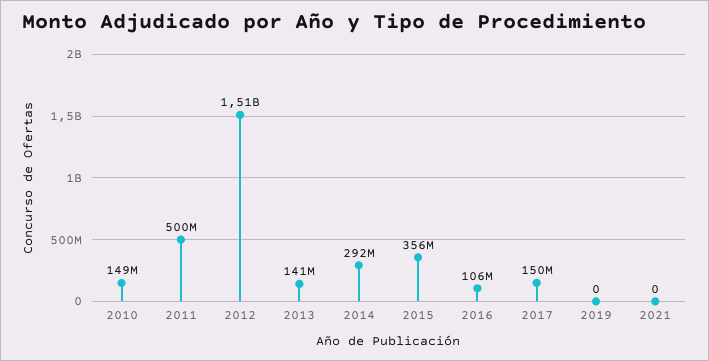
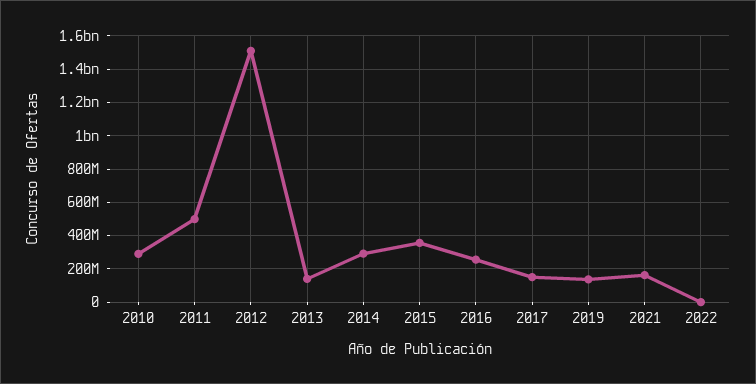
2010: 149000000 -> 300000000
2016: 106000000 -> 250000000
2019: 0 -> 150000000
2021: 0 -> 150000000
2022: none -> 0

